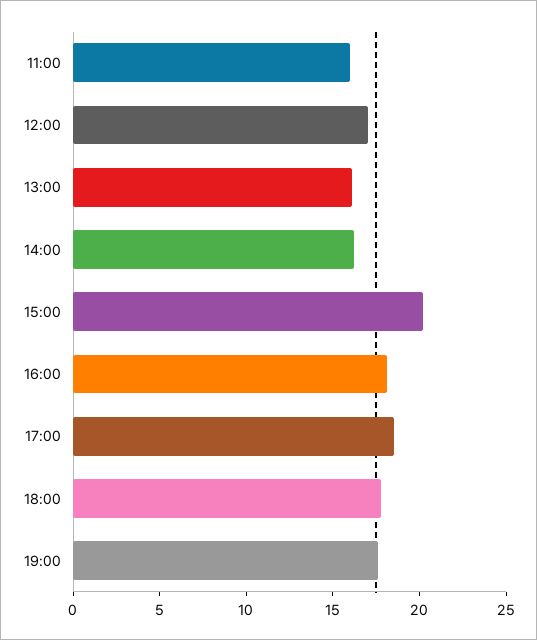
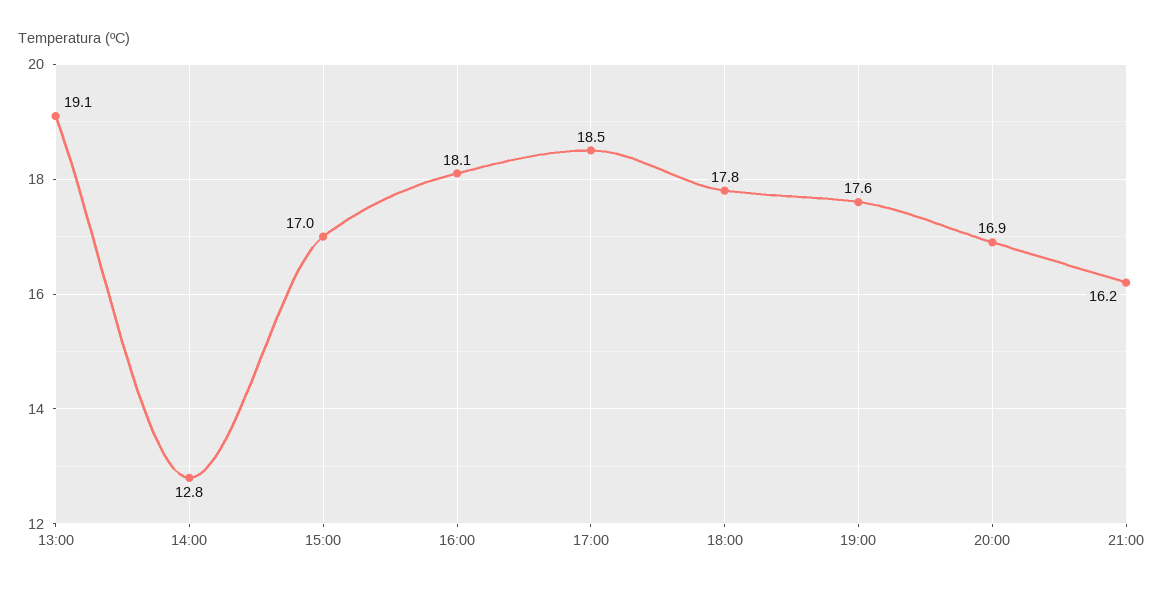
11:00: 16 -> none
12:00: 17 -> none
13:00: 16 -> 19.1
14:00: 16 -> 12.8
15:00: 20 -> 17
20:00: none -> 16.9
21:00: none -> 16.2

